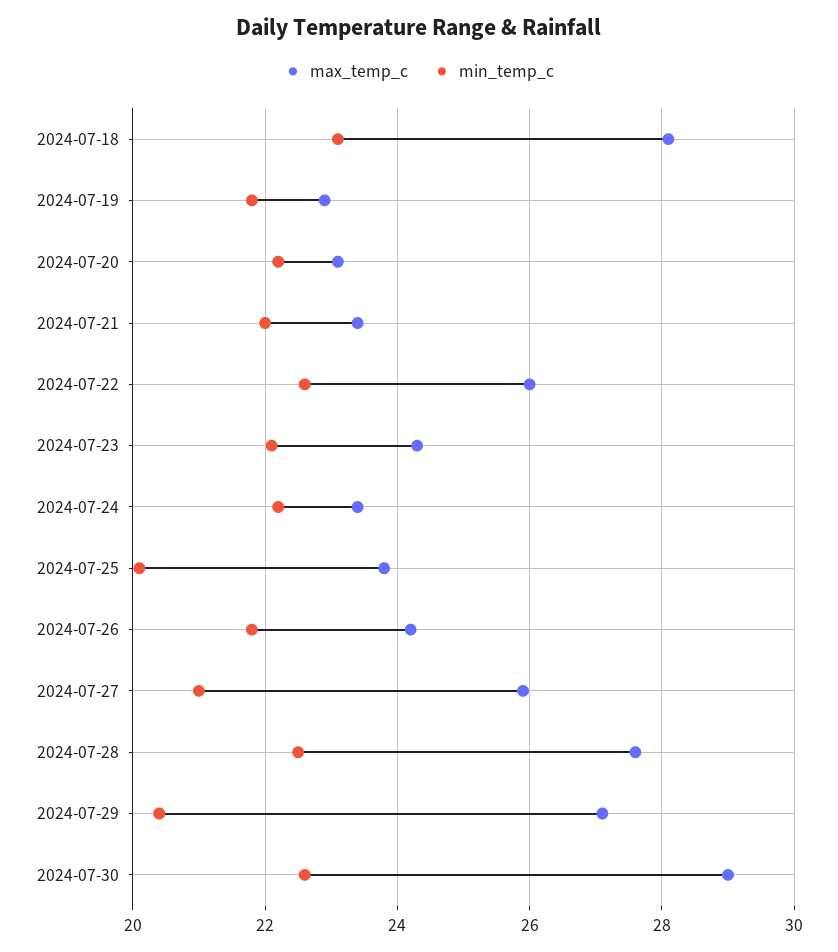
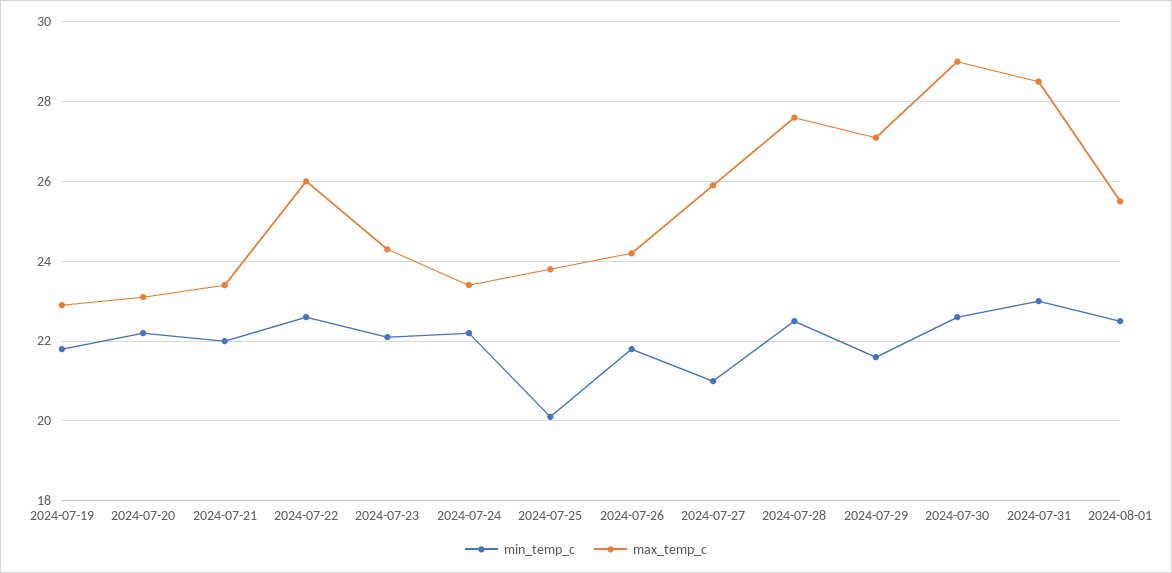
max_temp_c, 2024-07-18: 28 -> none
min_temp_c, 2024-07-18: 23 -> none
min_temp_c, 2024-07-29: 20.5 -> 21.5
min_temp_c, 2024-07-31: none -> 23
max_temp_c, 2024-07-31: none -> 28.5
min_temp_c, 2024-08-01: none -> 22.5
max_temp_c, 2024-08-01: none -> 25.5

